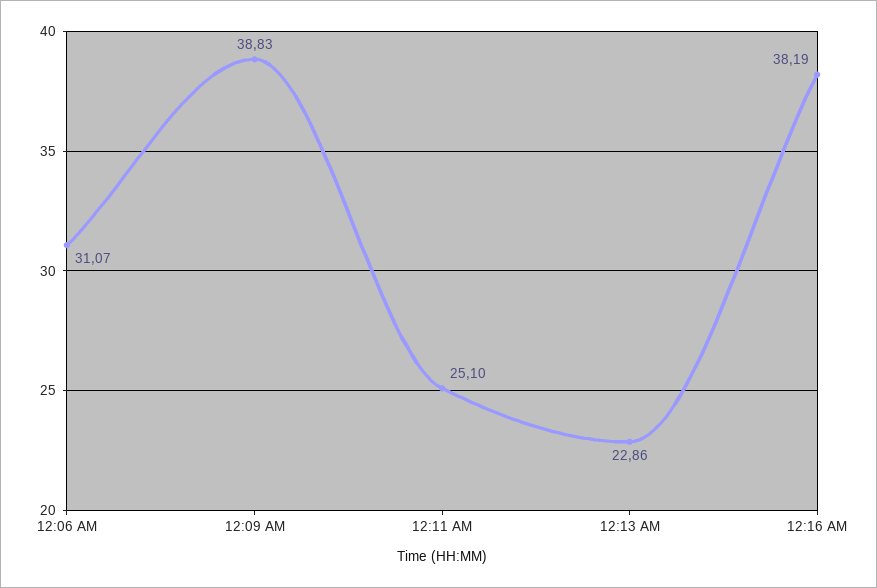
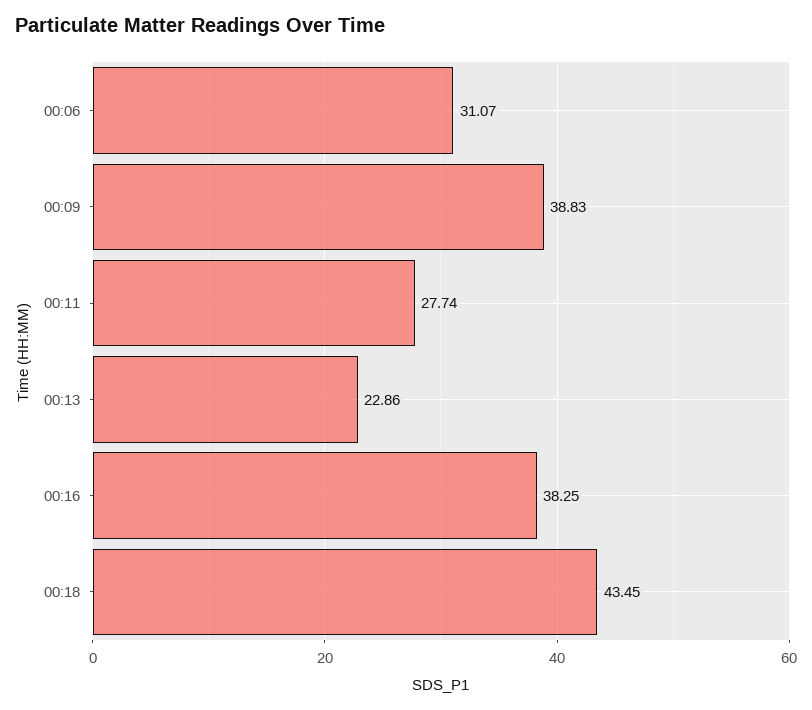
12:11 AM: 25.1 -> 27.74
12:16 AM: 38.19 -> 38.25
00:18: none -> 43.45

